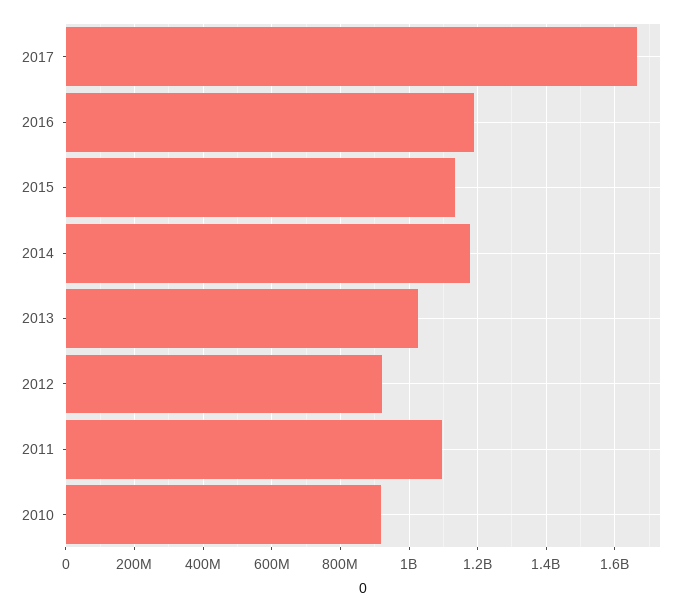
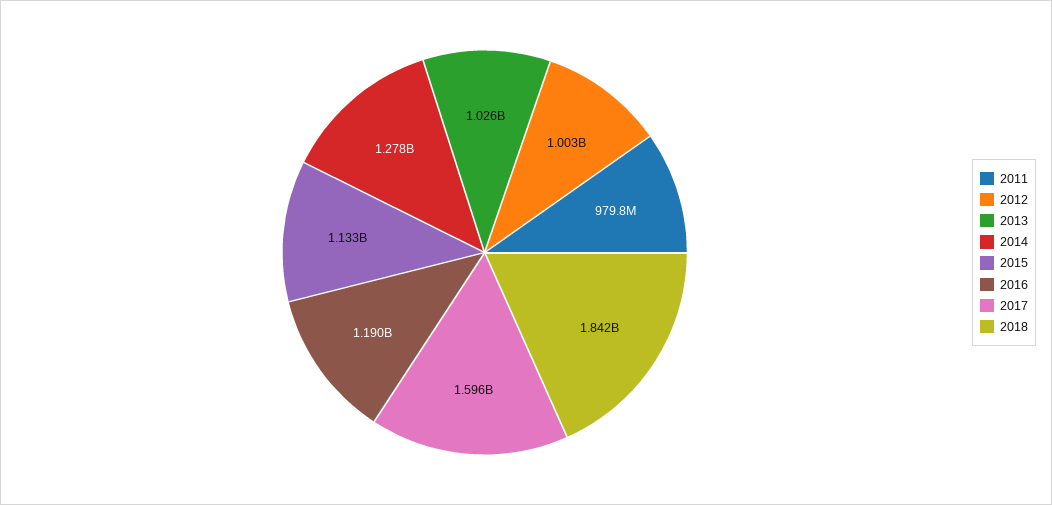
2017: 1660000000 -> 1596000000
2014: 1180000000 -> 1278000000
2012: 920000000 -> 1003000000
2011: 1100000000 -> 979800000
2010: 920000000 -> none
2018: none -> 1842000000

